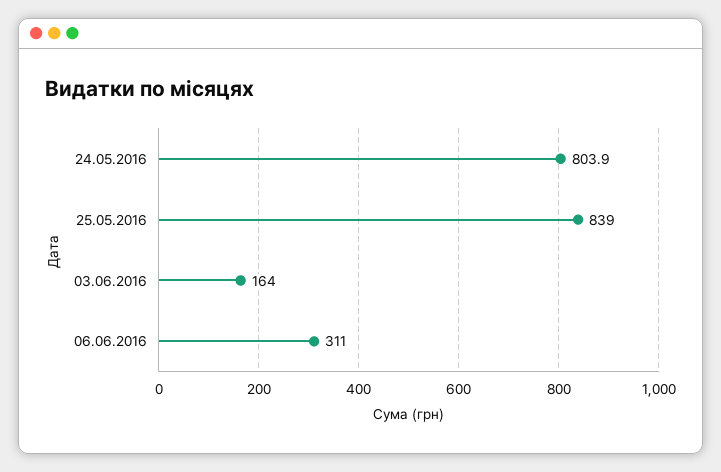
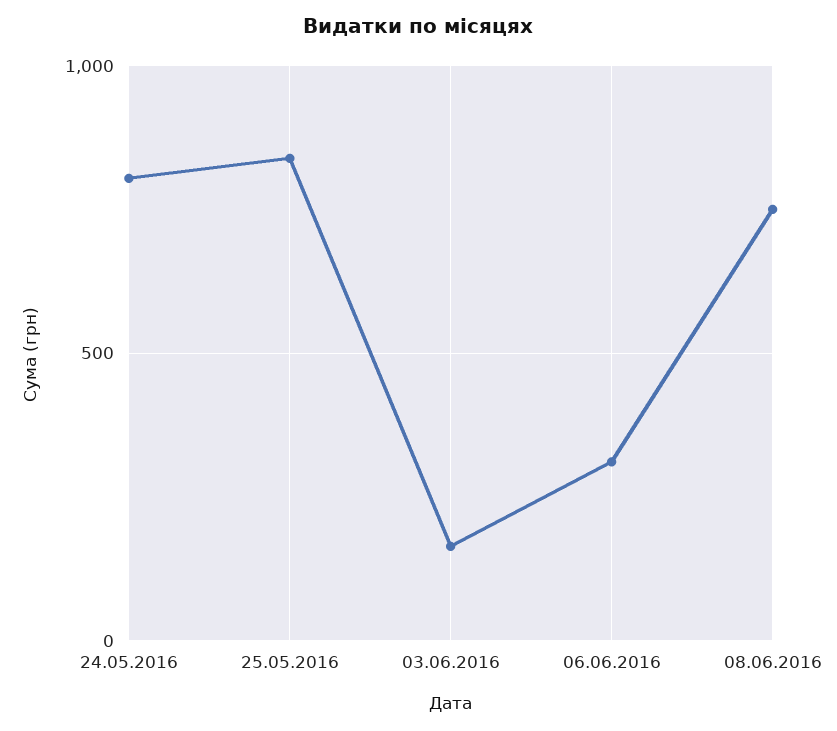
08.06.2016: none -> 750

